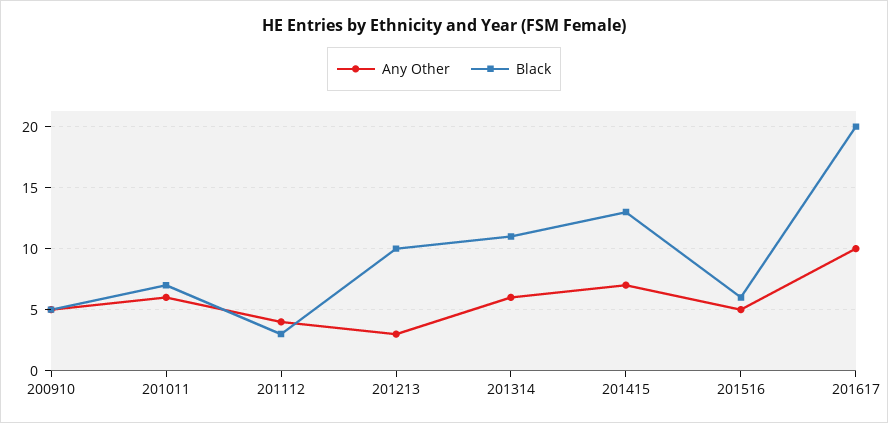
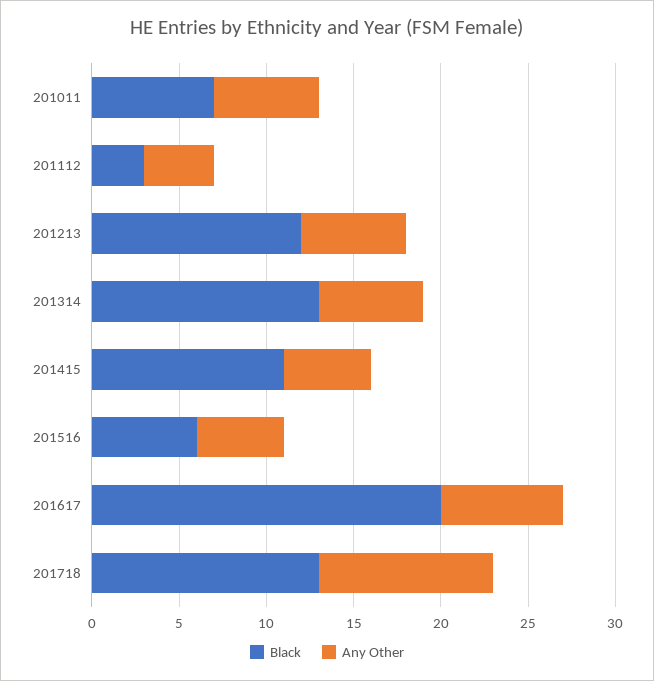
Any Other, 200910: 5 -> none
Black, 200910: 5 -> none
Any Other, 201213: 3 -> 6
Black, 201213: 10 -> 12
Black, 201314: 11 -> 13
Any Other, 201415: 7 -> 5
Black, 201415: 13 -> 11
Any Other, 201617: 10 -> 7
Black, 201718: none -> 13
Any Other, 201718: none -> 10

